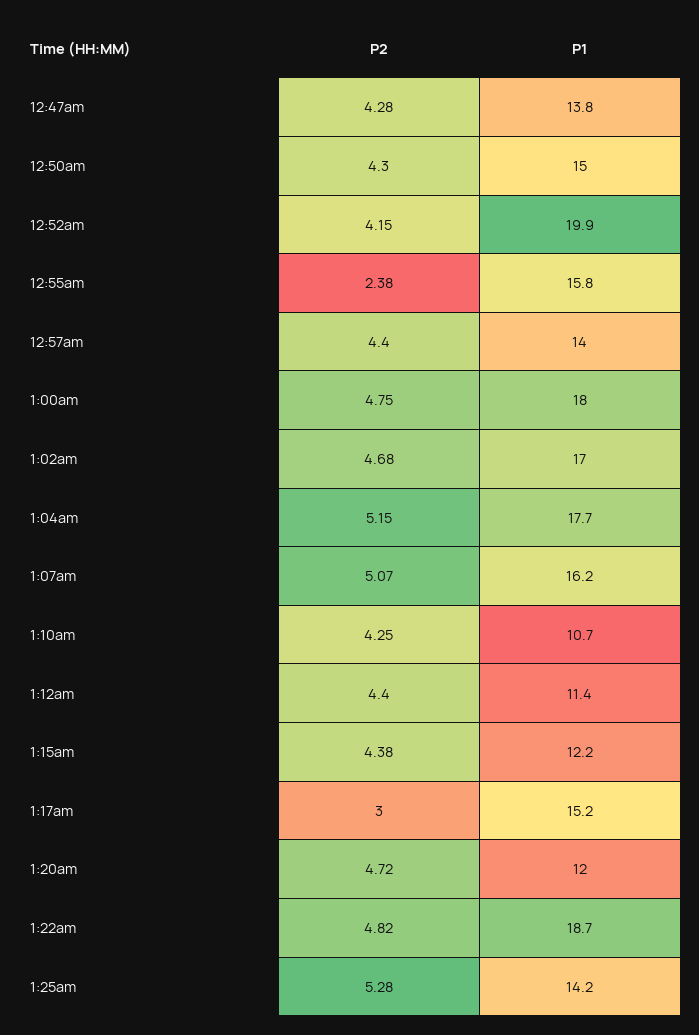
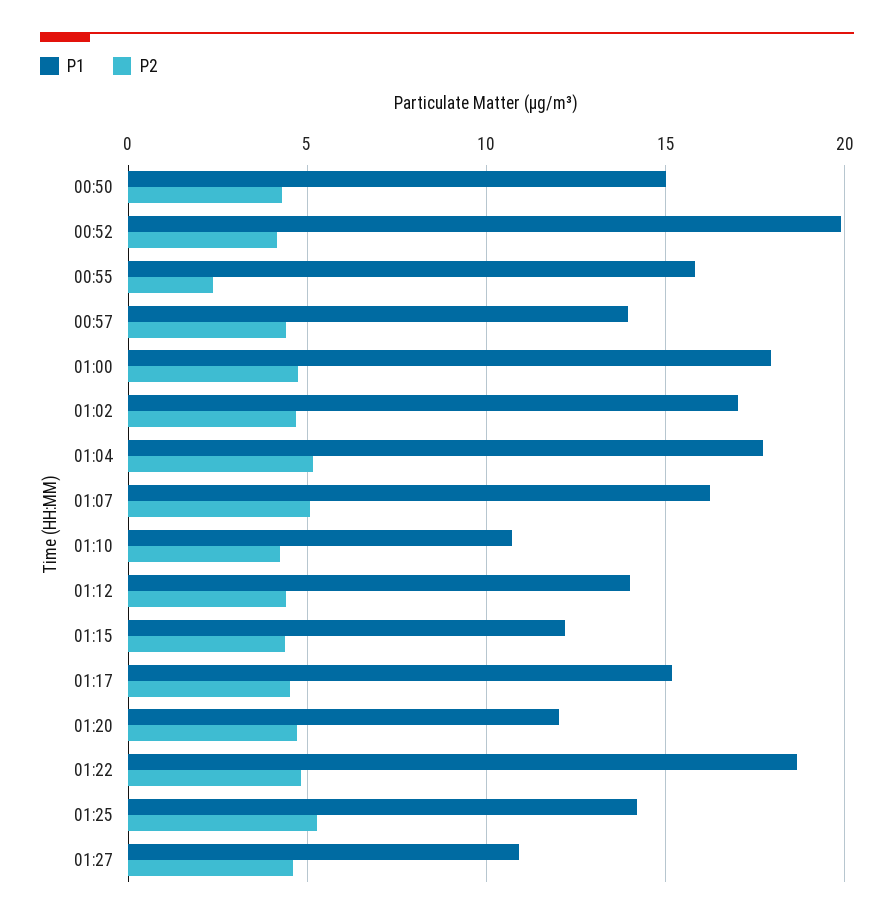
P2, 12:47am: 4.28 -> none
P1, 12:47am: 13.8 -> none
P1, 1:12am: 11.4 -> 14
P2, 1:17am: 3 -> 4.5
P1, 01:27: none -> 11
P2, 01:27: none -> 4.5

